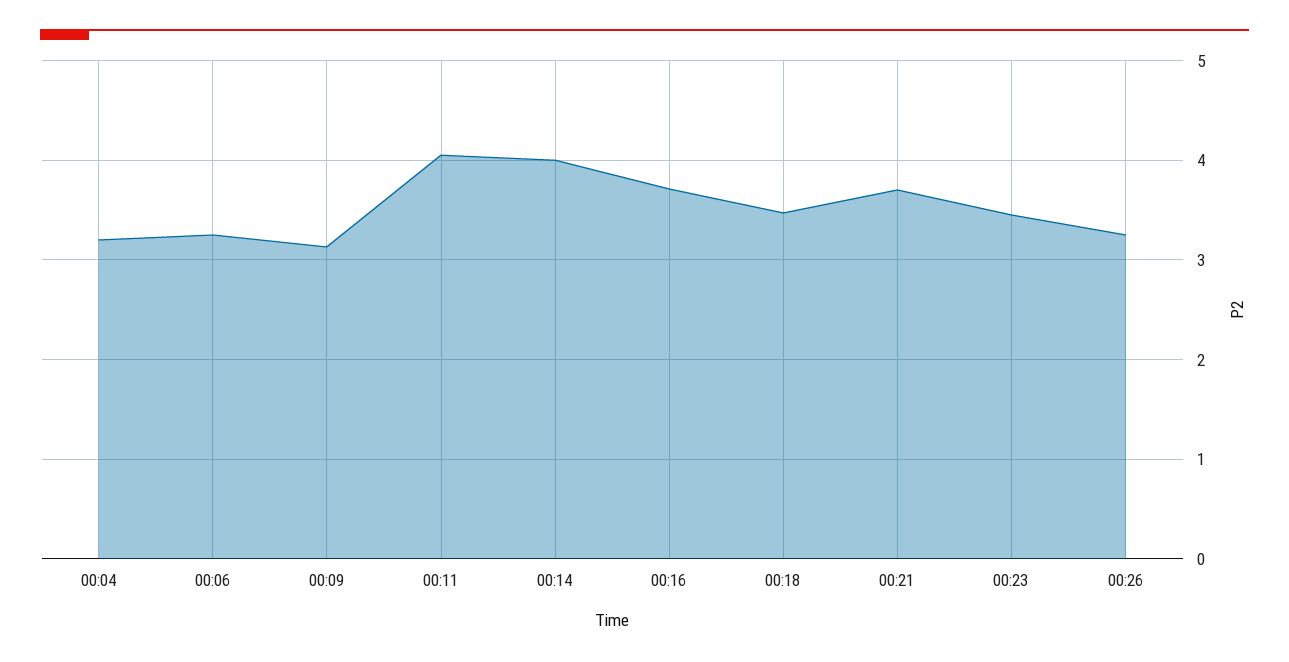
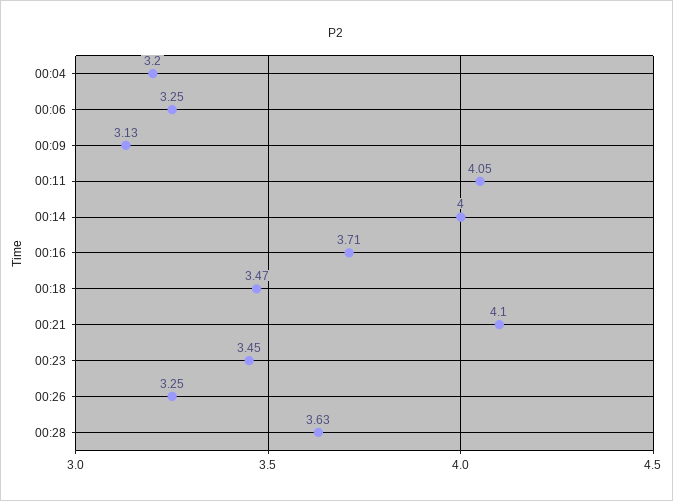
00:21: 3.7 -> 4.1
00:28: none -> 3.63

